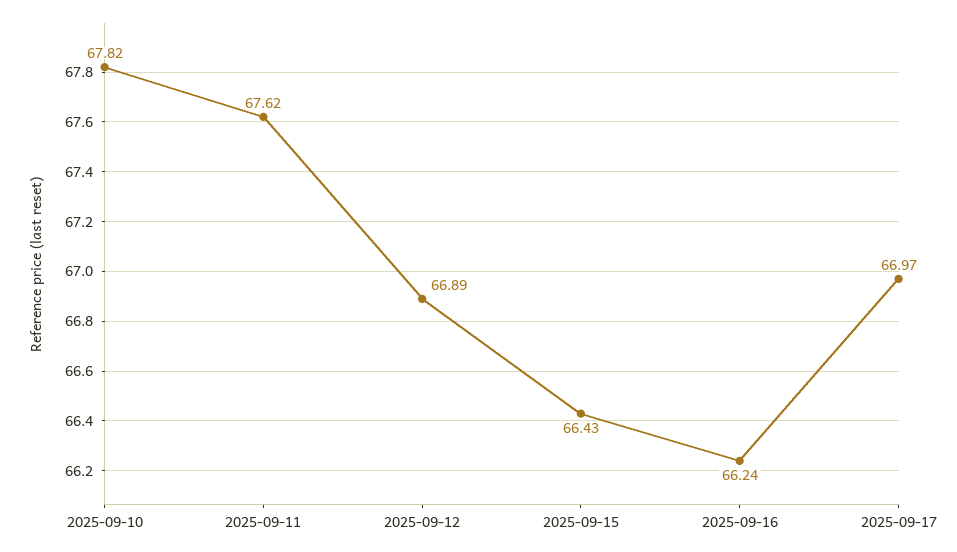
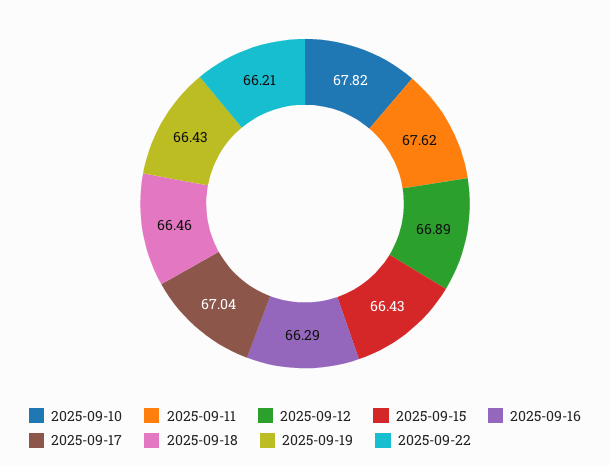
2025-09-16: 66.24 -> 66.29
2025-09-17: 66.97 -> 67.04
2025-09-18: none -> 66.46
2025-09-19: none -> 66.43
2025-09-22: none -> 66.21

